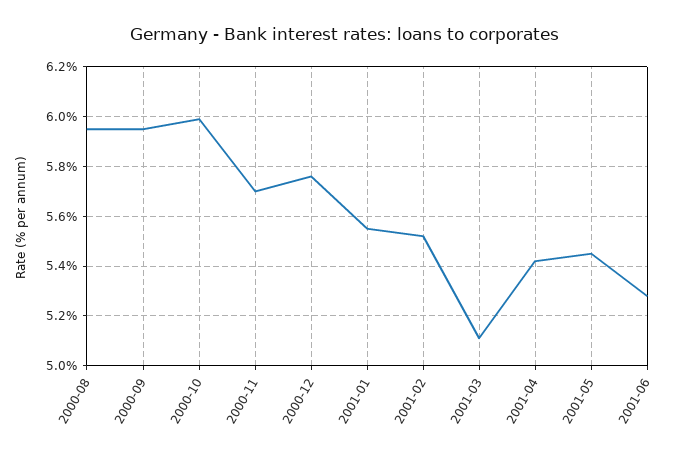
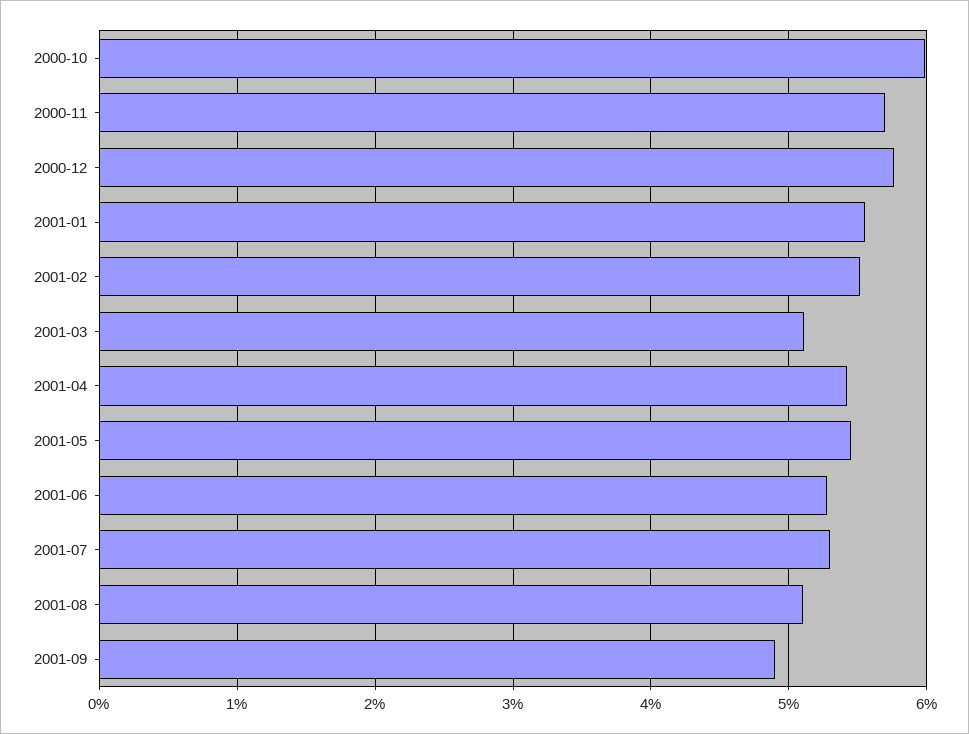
2000-08: 5.95 -> none
2000-09: 5.95 -> none
2001-07: none -> 5.3
2001-08: none -> 5.1
2001-09: none -> 4.9

